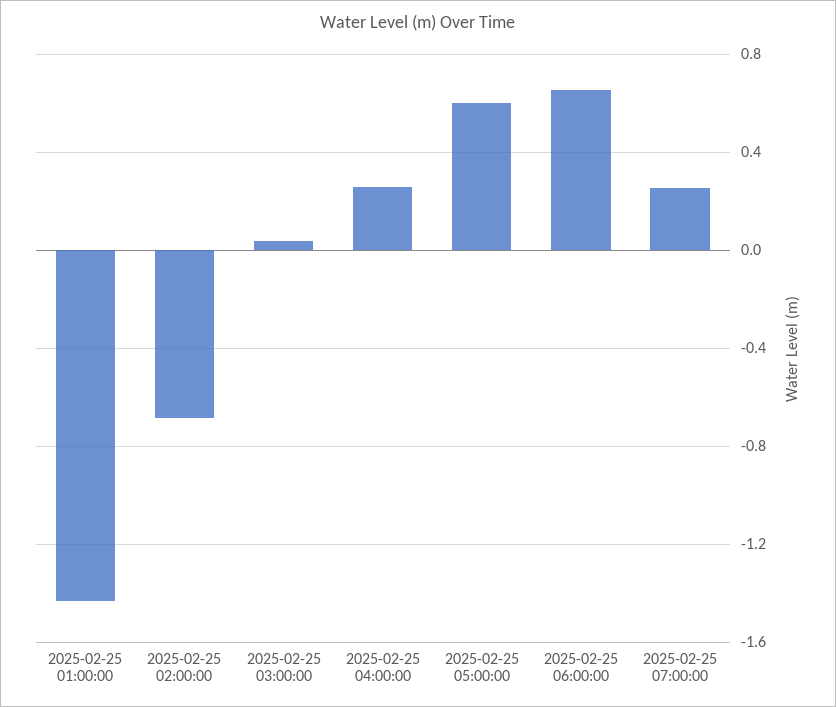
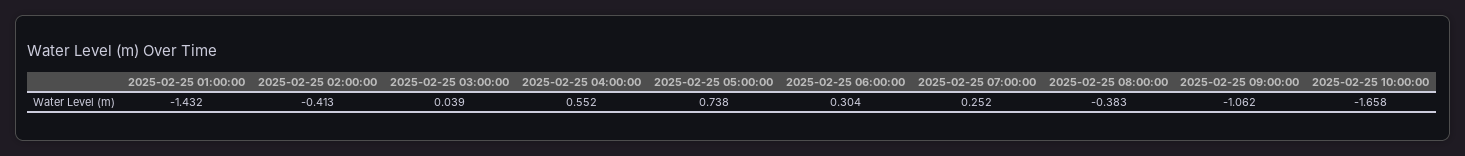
2025-02-25 02:00:00: -0.7 -> -0.413
2025-02-25 04:00:00: 0.25 -> 0.552
2025-02-25 05:00:00: 0.6 -> 0.738
2025-02-25 06:00:00: 0.65 -> 0.304
2025-02-25 08:00:00: none -> -0.383
2025-02-25 09:00:00: none -> -1.062
2025-02-25 10:00:00: none -> -1.658

